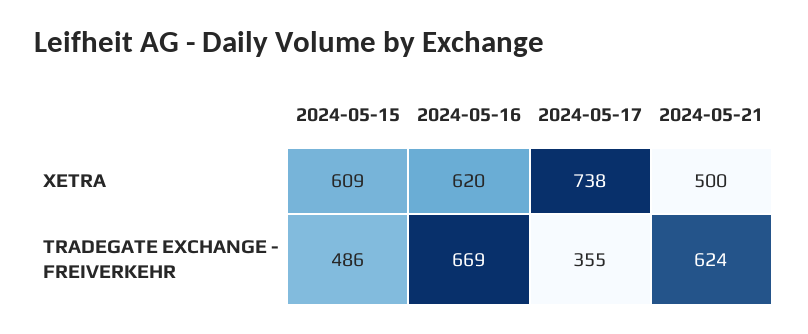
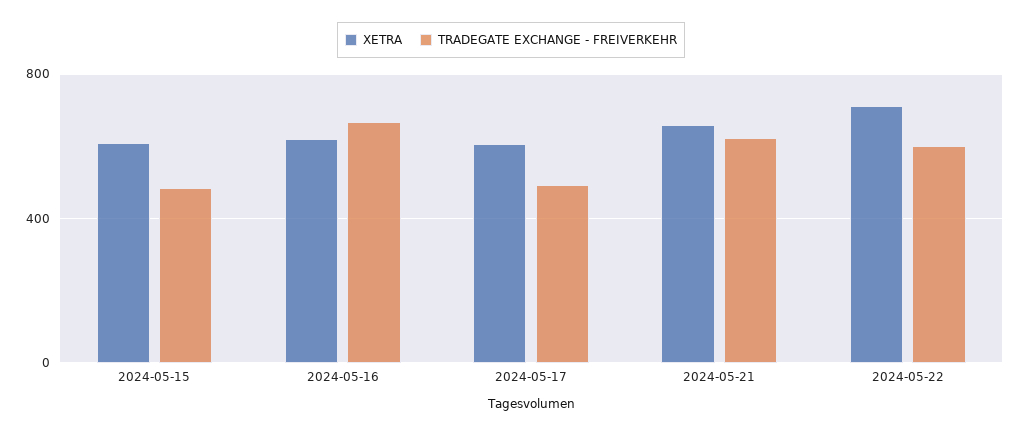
XETRA, 2024-05-17: 738 -> 600
XETRA, 2024-05-21: 500 -> 650
TRADEGATE EXCHANGE - FREIVERKEHR, 2024-05-17: 355 -> 500
XETRA, 2024-05-22: none -> 700
TRADEGATE EXCHANGE - FREIVERKEHR, 2024-05-22: none -> 600

